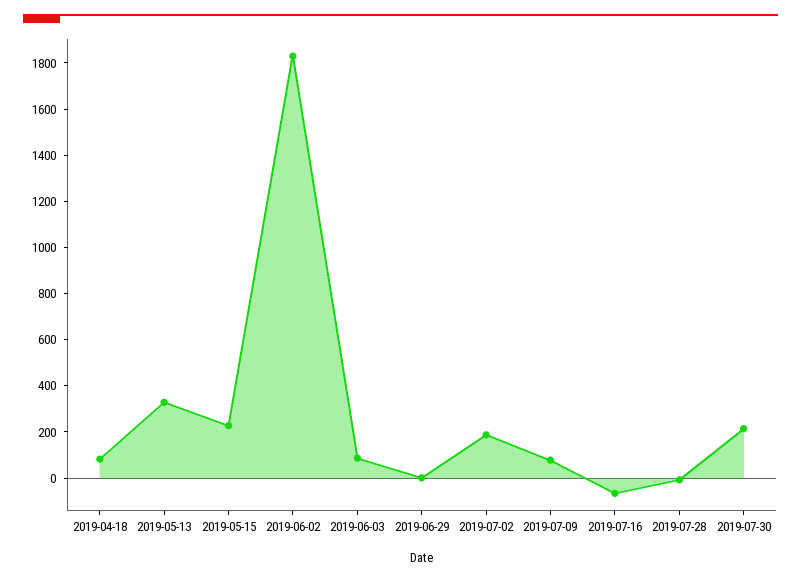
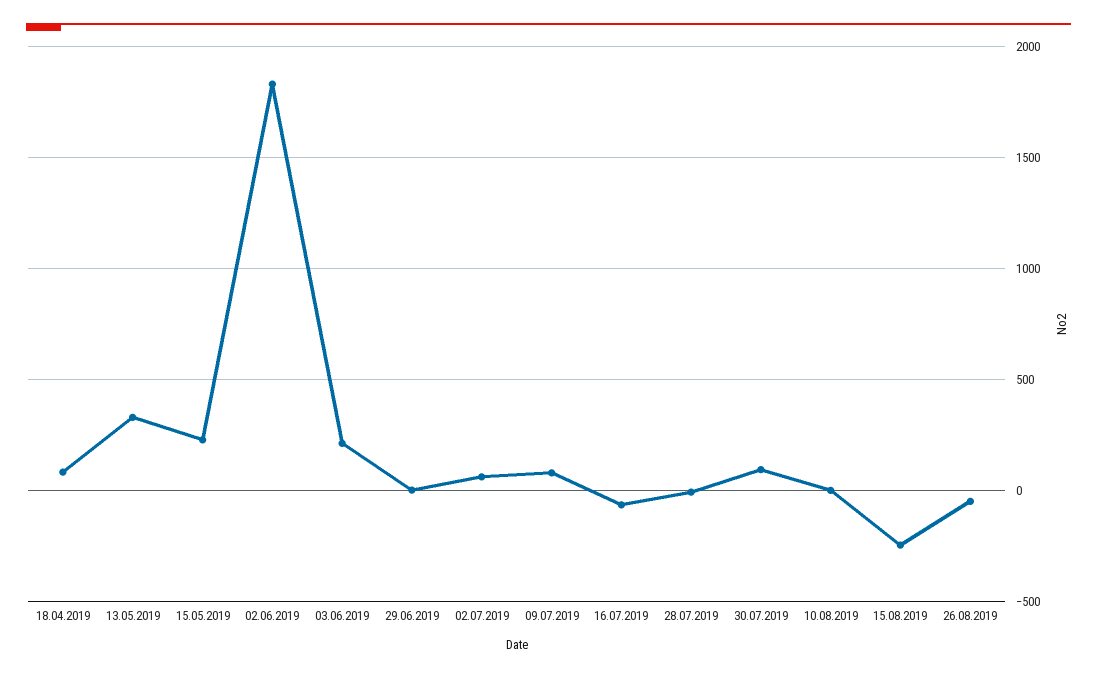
2019-06-03: 100 -> 200
2019-07-02: 200 -> 50
2019-07-30: 200 -> 100
10.08.2019: none -> 0
15.08.2019: none -> -250
26.08.2019: none -> -50

